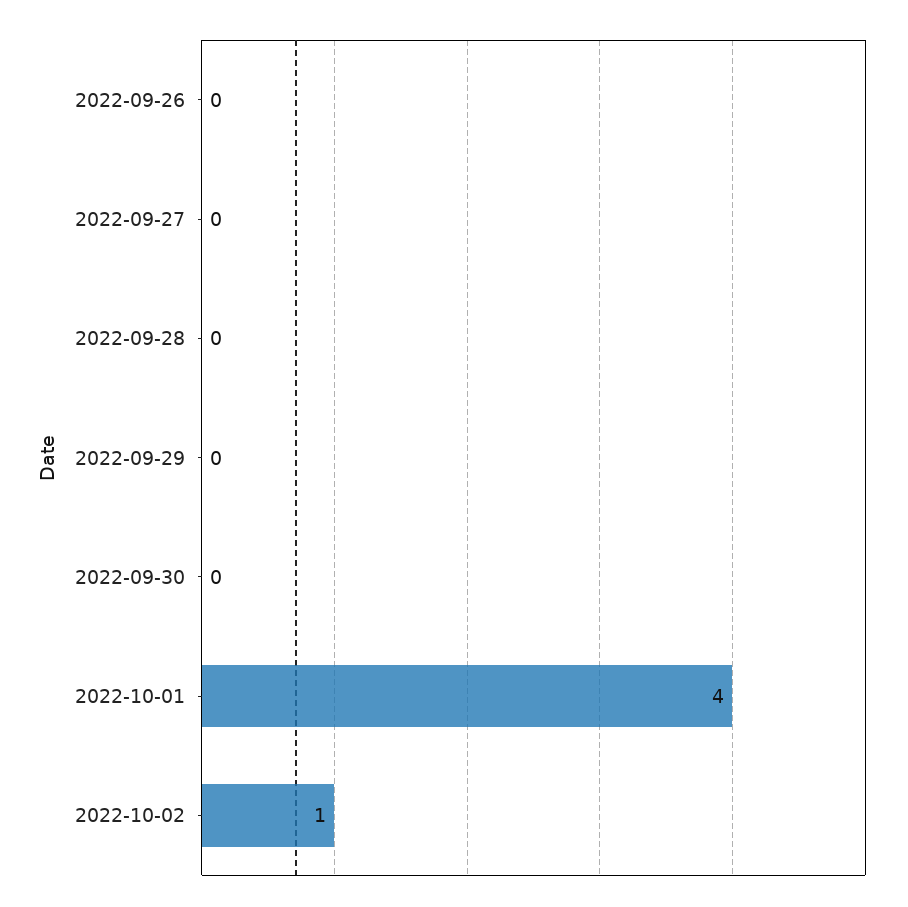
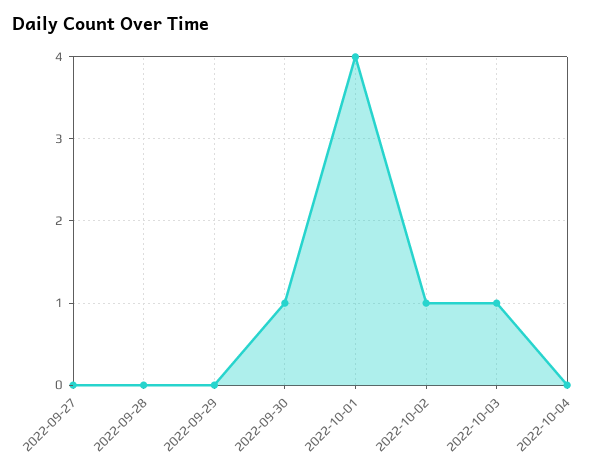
2022-09-26: 0 -> none
2022-09-30: 0 -> 1
2022-10-03: none -> 1
2022-10-04: none -> 0

